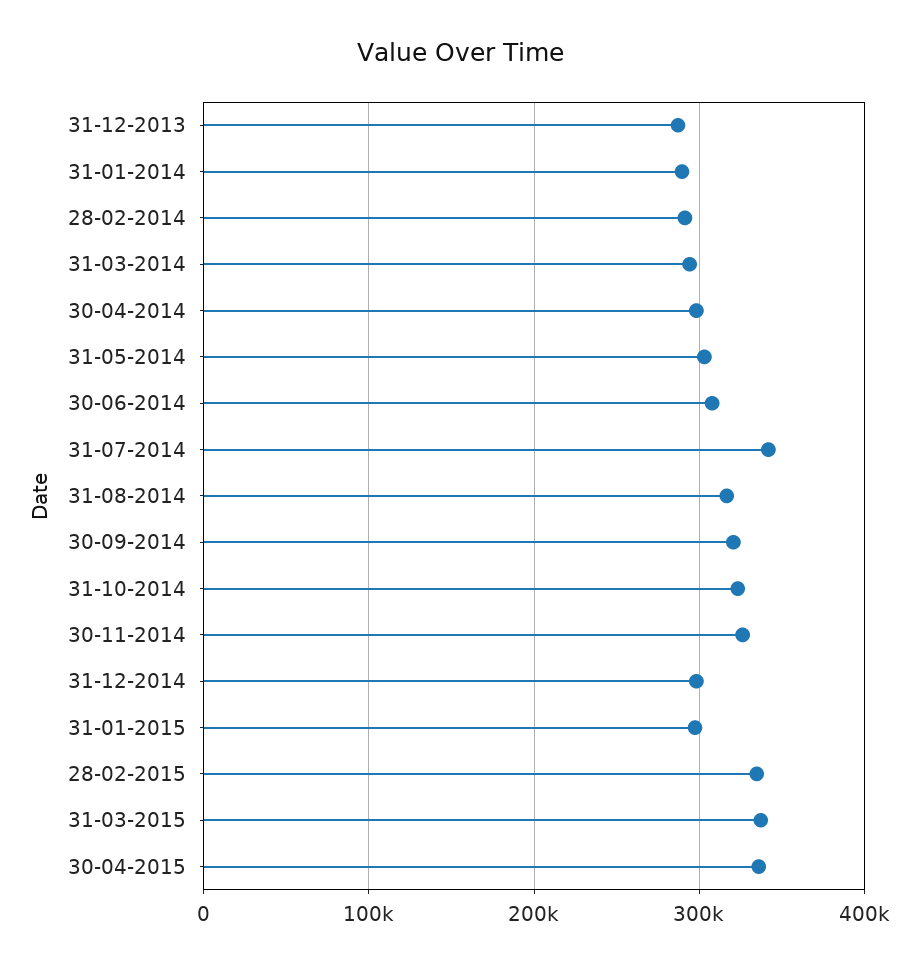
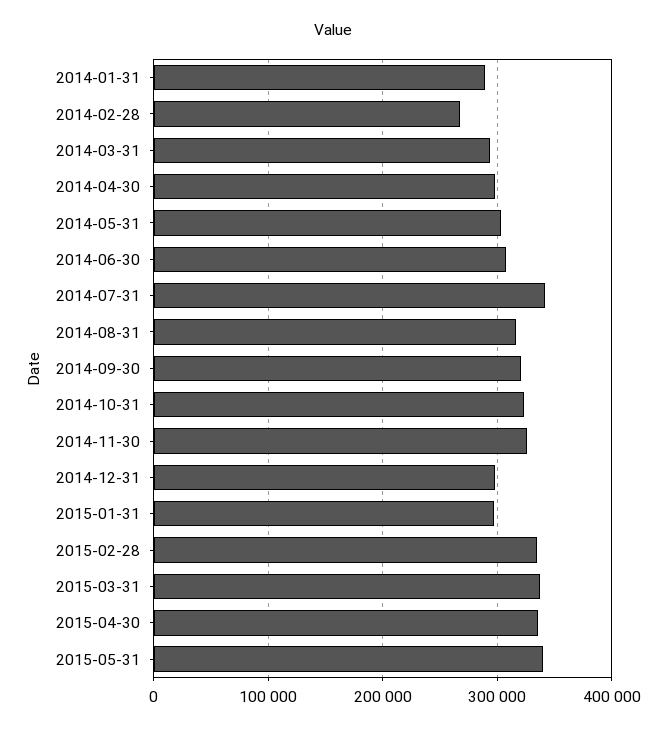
31-12-2013: 290000 -> none
28-02-2014: 290000 -> 270000
2015-05-31: none -> 340000

